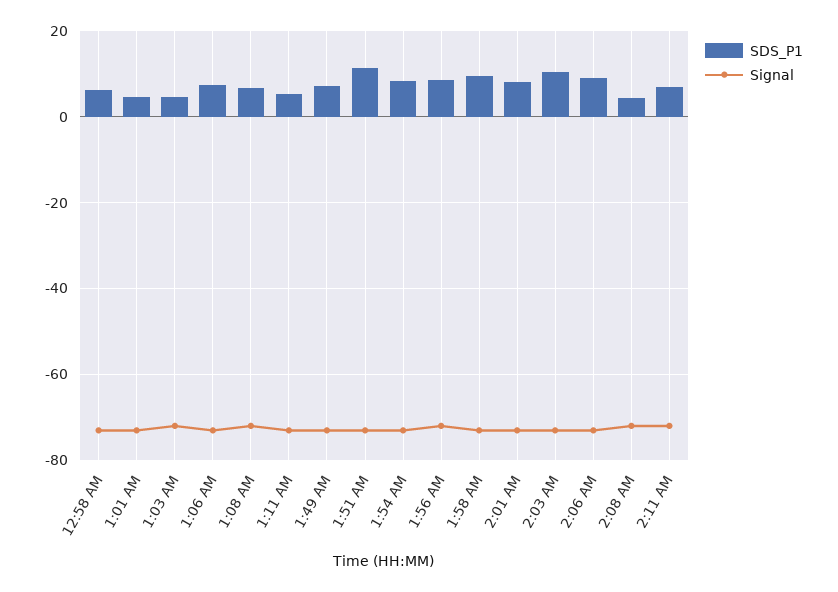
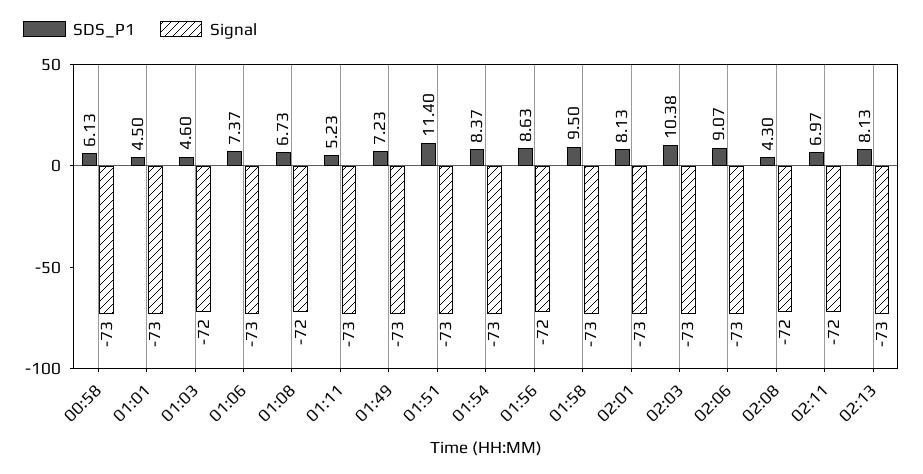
SDS_P1, 02:13: none -> 8.13
Signal, 02:13: none -> -73

